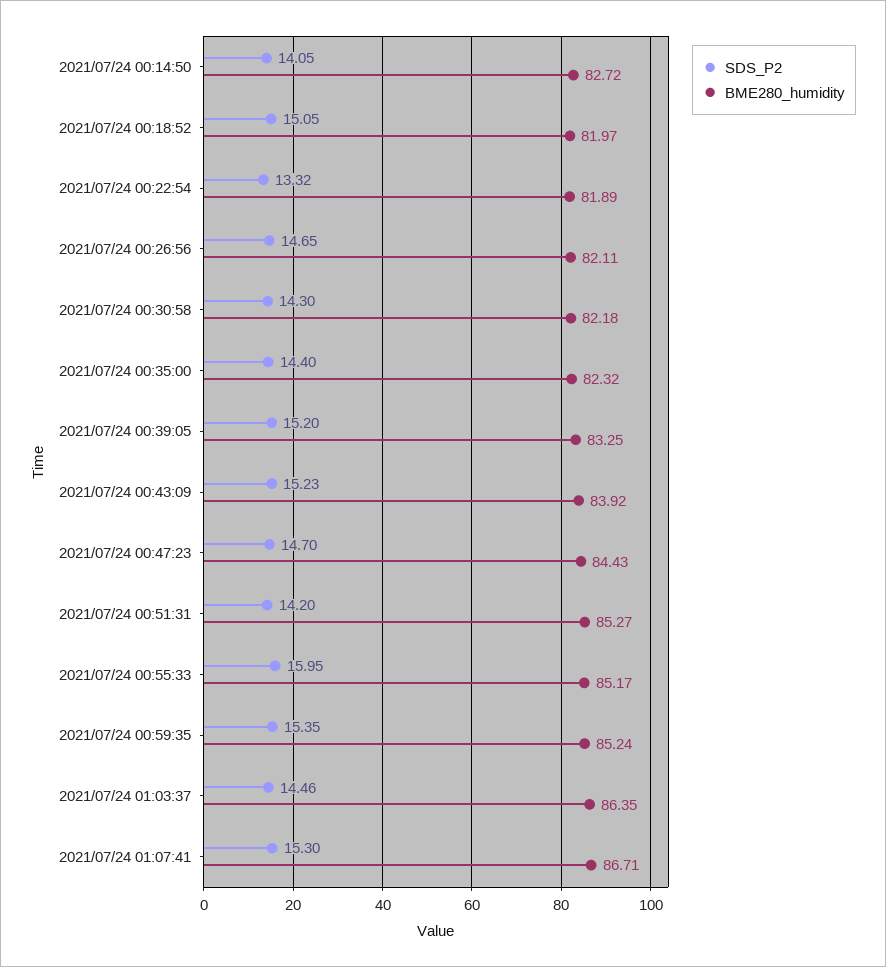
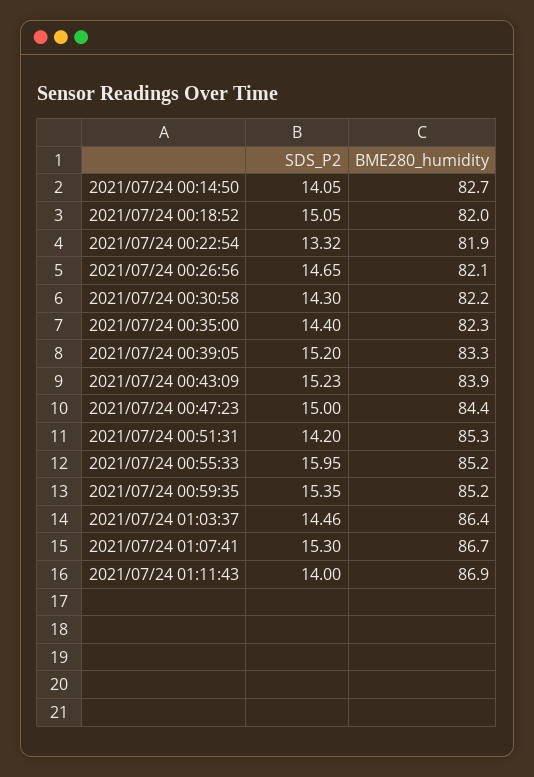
SDS_P2, 2021/07/24 00:47:23: 14.7 -> 15
SDS_P2, 2021/07/24 01:11:43: none -> 14
BME280_humidity, 2021/07/24 01:11:43: none -> 86.9

